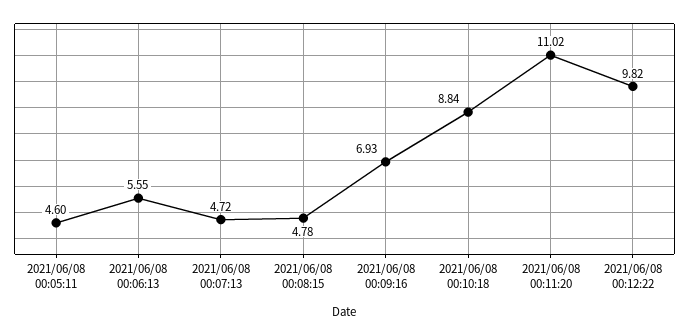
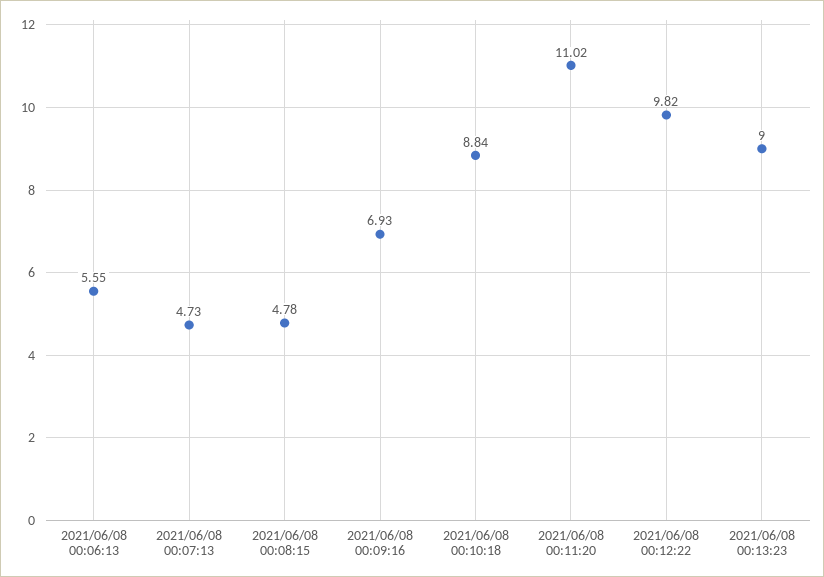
2021/06/08 00:05:11: 4.6 -> none
2021/06/08 00:07:13: 4.72 -> 4.73
2021/06/08 00:13:23: none -> 9

